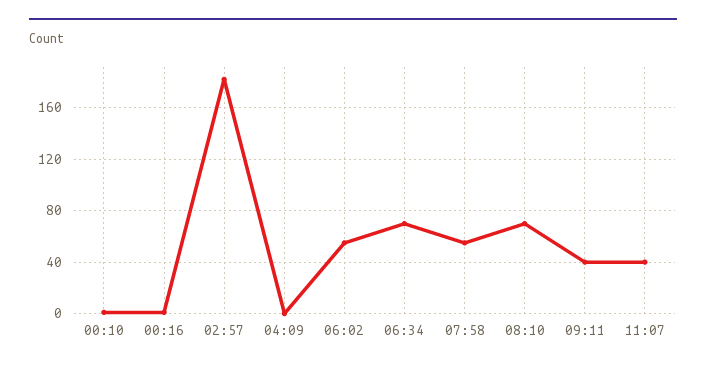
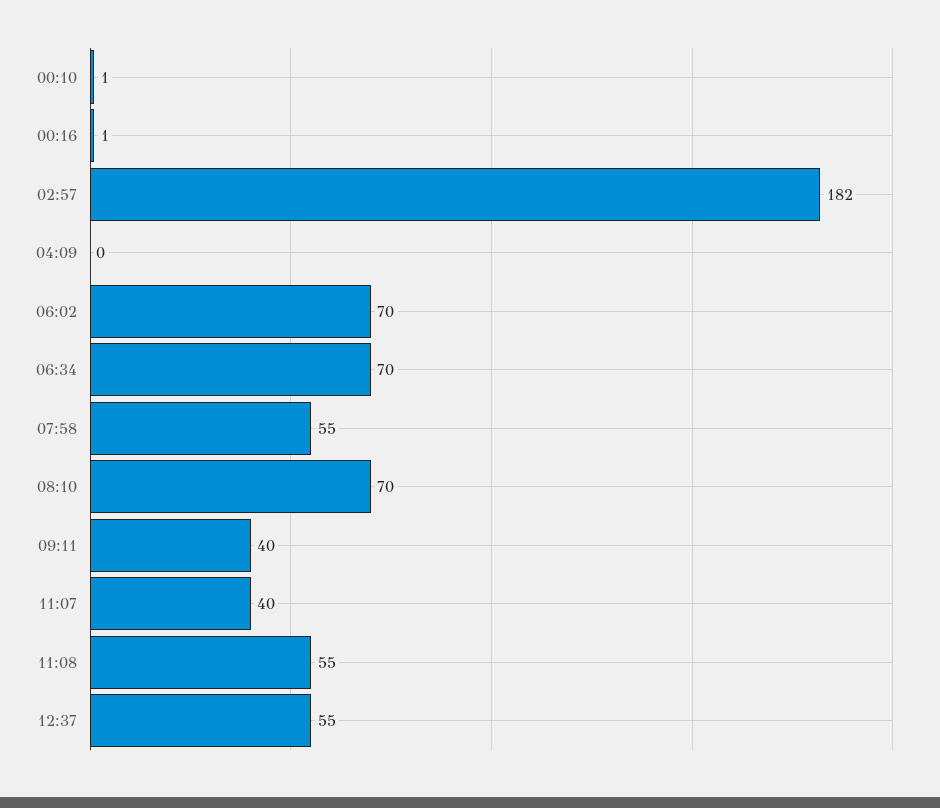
06:02: 55 -> 70
11:08: none -> 55
12:37: none -> 55

